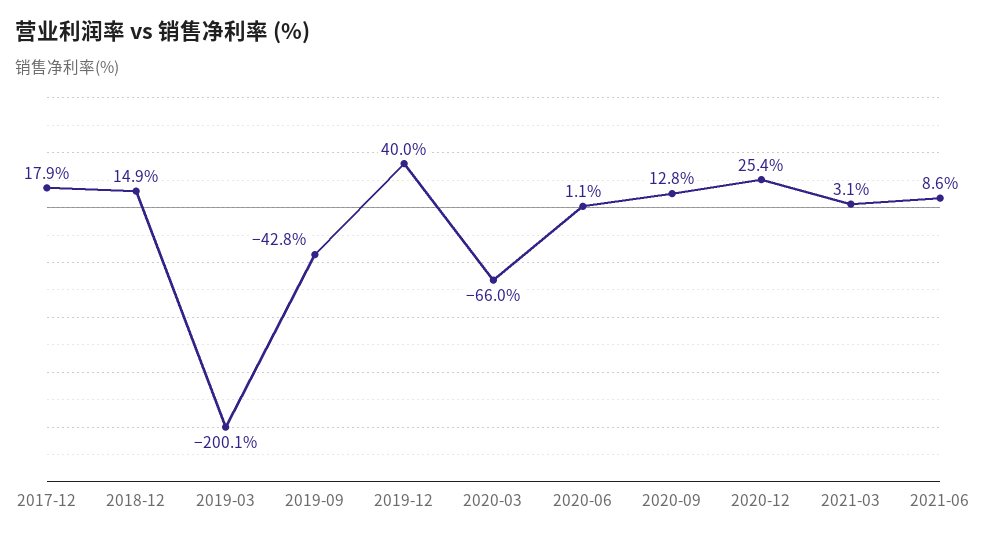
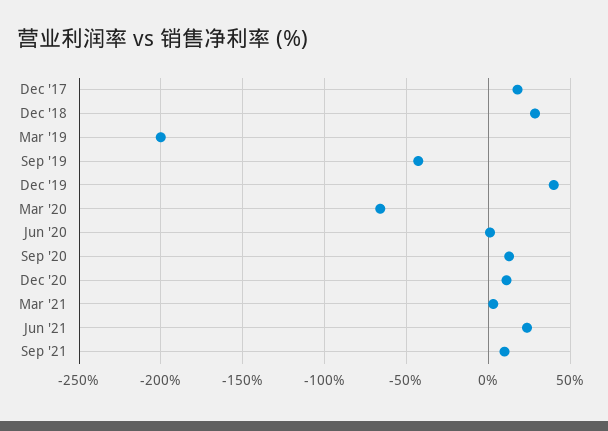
2018-12: 14.9 -> 30
2020-12: 25.4 -> 10
2021-06: 8.6 -> 25
Sep '21: none -> 10

